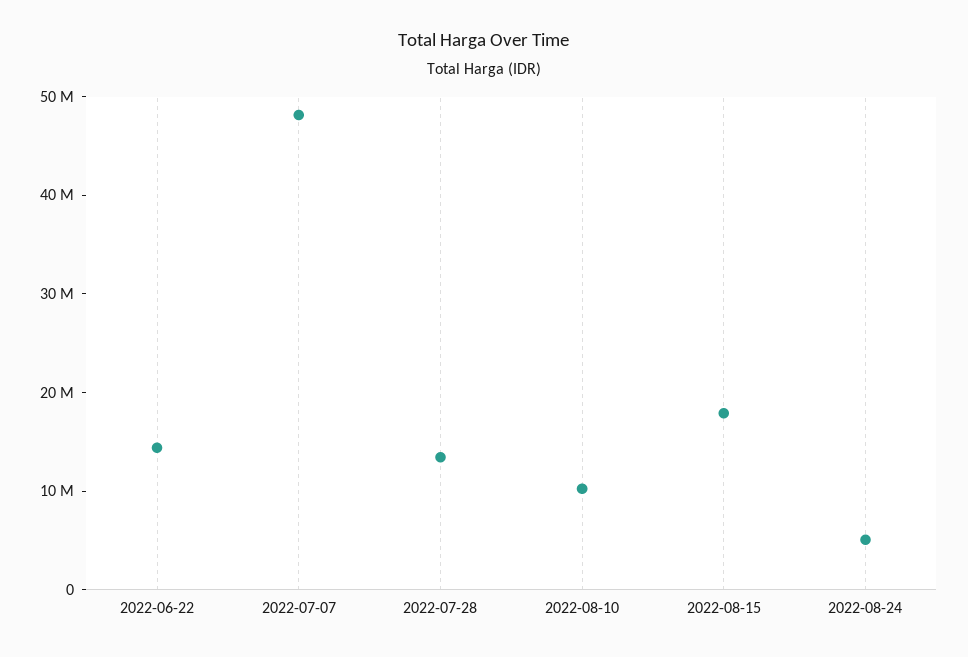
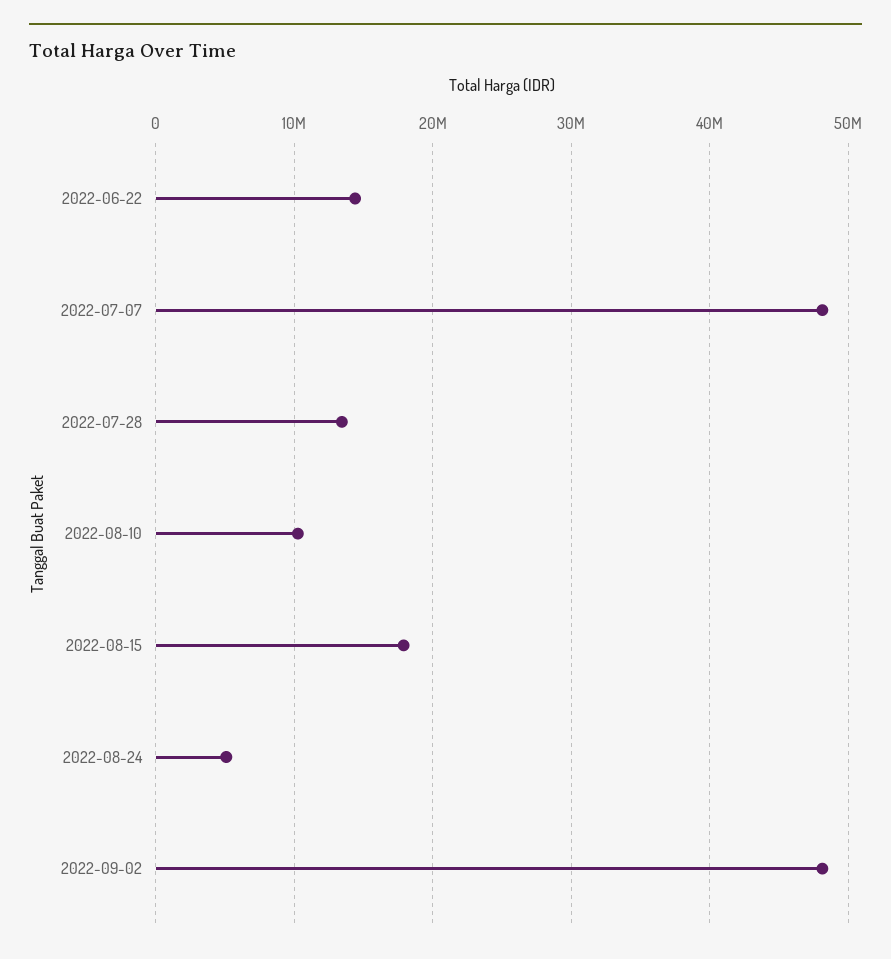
2022-09-02: none -> 48000000

